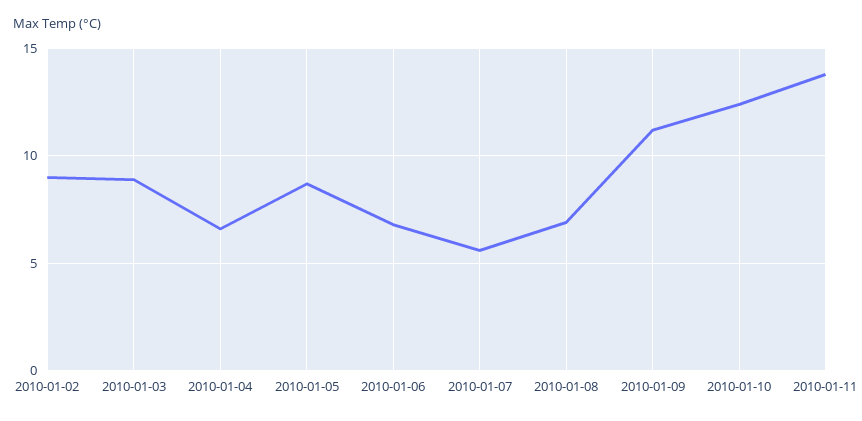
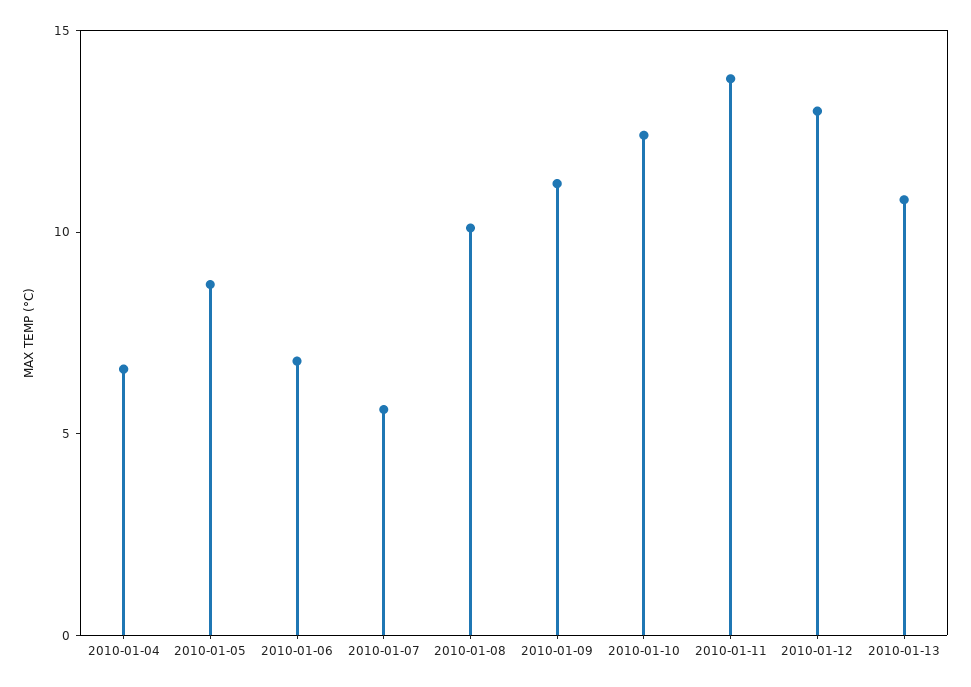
2010-01-02: 9 -> none
2010-01-03: 9 -> none
2010-01-08: 7 -> 10
2010-01-12: none -> 13
2010-01-13: none -> 11

